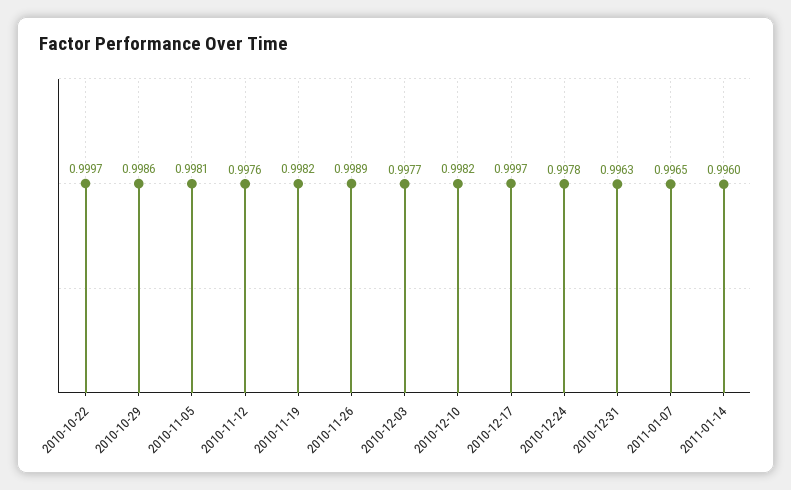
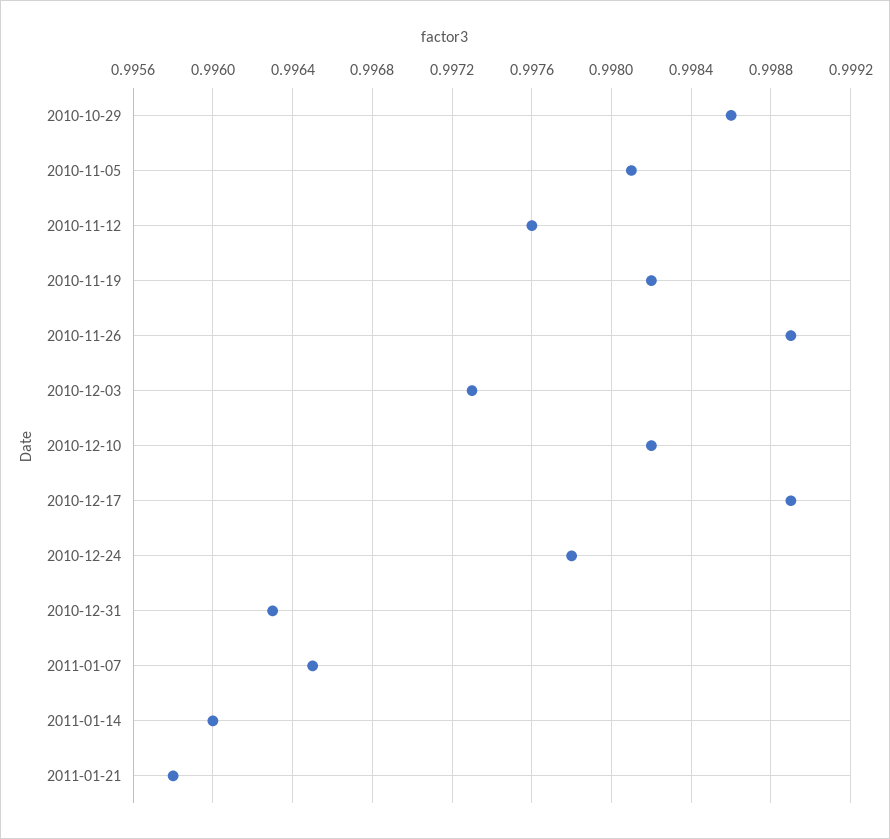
2010-10-22: 0.9997 -> none
2010-12-03: 0.9977 -> 0.9973
2010-12-17: 0.9997 -> 0.9989
2011-01-21: none -> 0.9958

